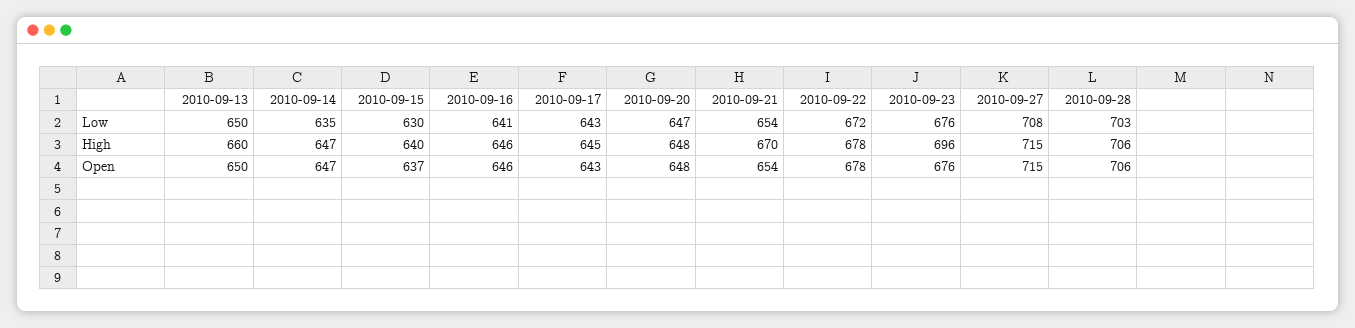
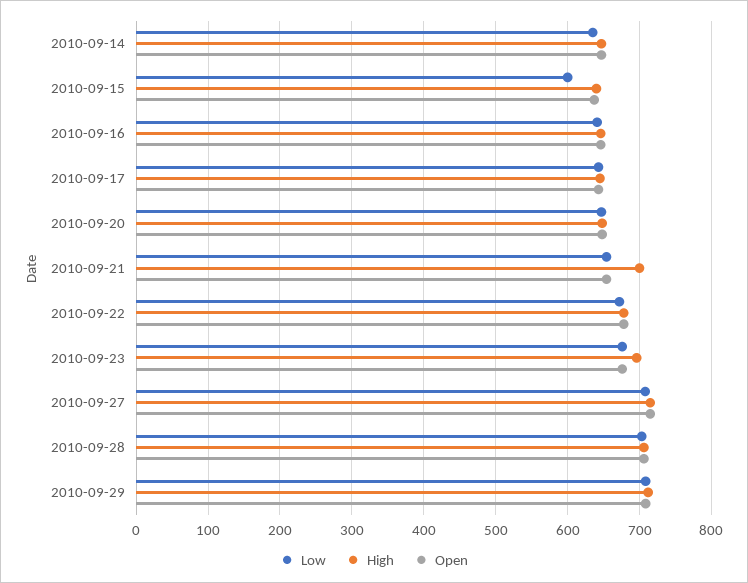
Low, 2010-09-13: 650 -> none
Low, 2010-09-15: 630 -> 600
High, 2010-09-13: 660 -> none
High, 2010-09-21: 670 -> 700
Open, 2010-09-13: 650 -> none
Low, 2010-09-29: none -> 710
High, 2010-09-29: none -> 710
Open, 2010-09-29: none -> 710

